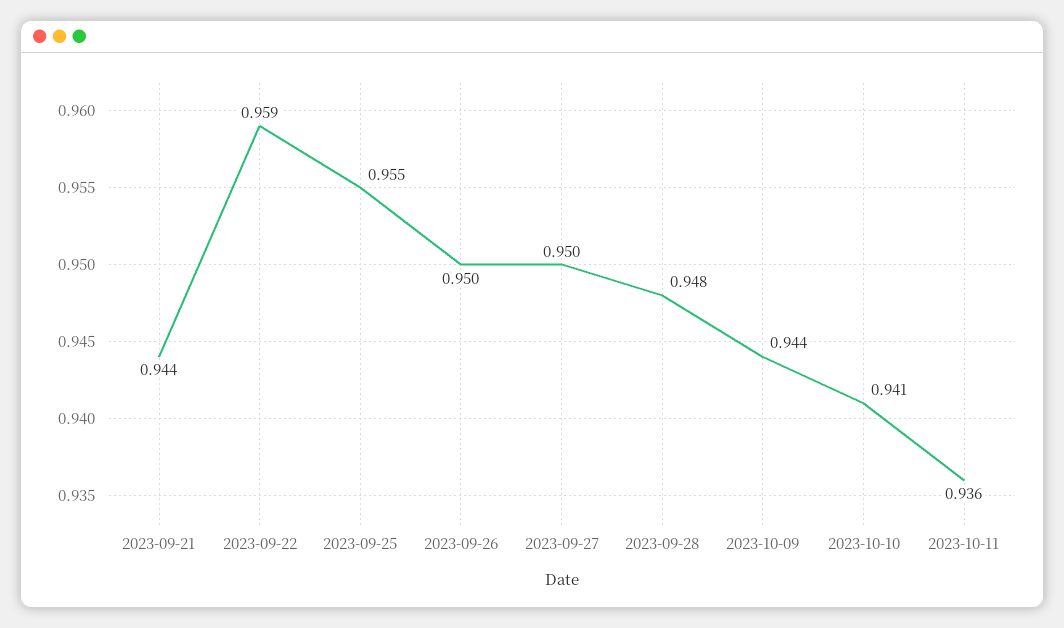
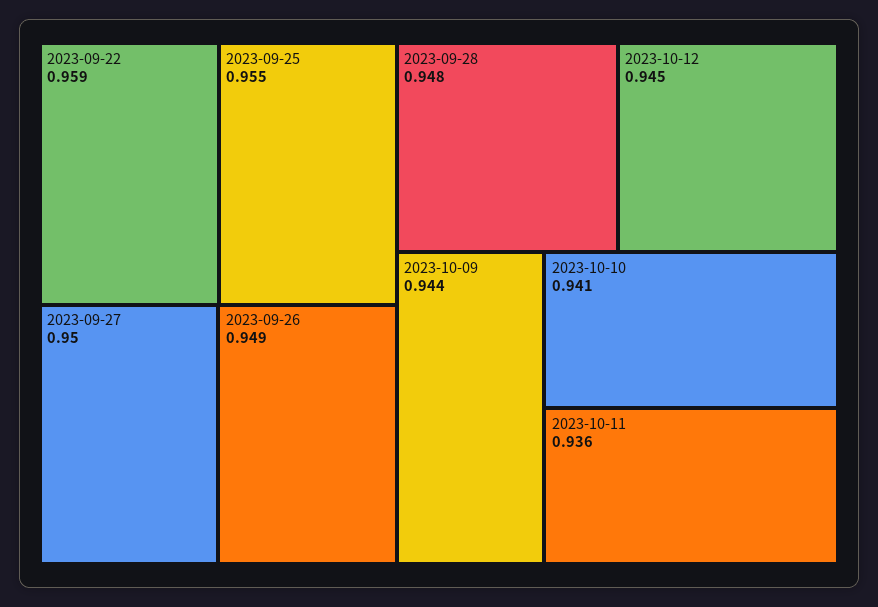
2023-09-21: 0.944 -> none
2023-09-26: 0.95 -> 0.949
2023-10-12: none -> 0.945

